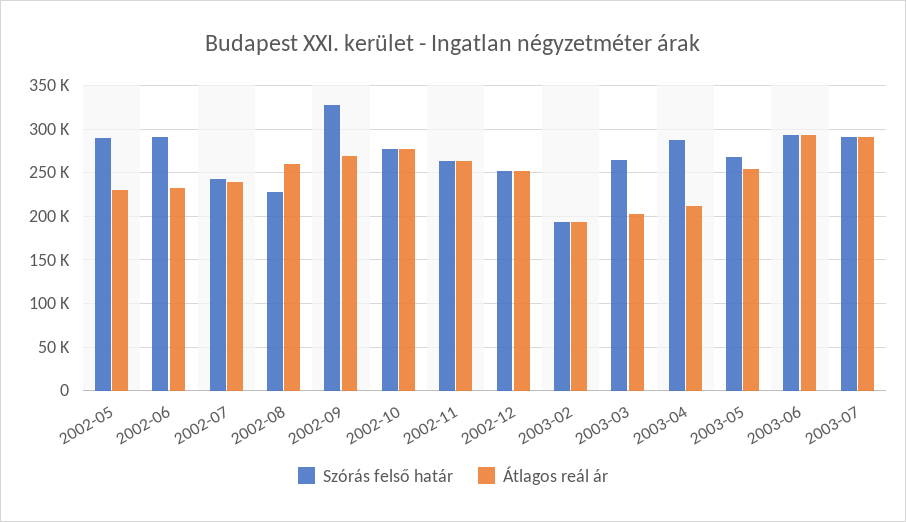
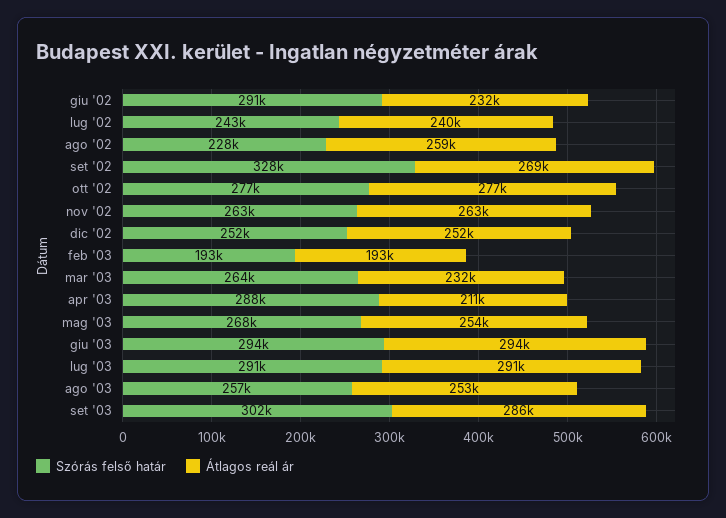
Szórás felső határ, 2002-05: 290000 -> none
Átlagos reál ár, 2002-05: 230000 -> none
Átlagos reál ár, 2003-03: 200000 -> 232000
Szórás felső határ, ago '03: none -> 257000
Átlagos reál ár, ago '03: none -> 253000
Szórás felső határ, set '03: none -> 302000
Átlagos reál ár, set '03: none -> 286000

